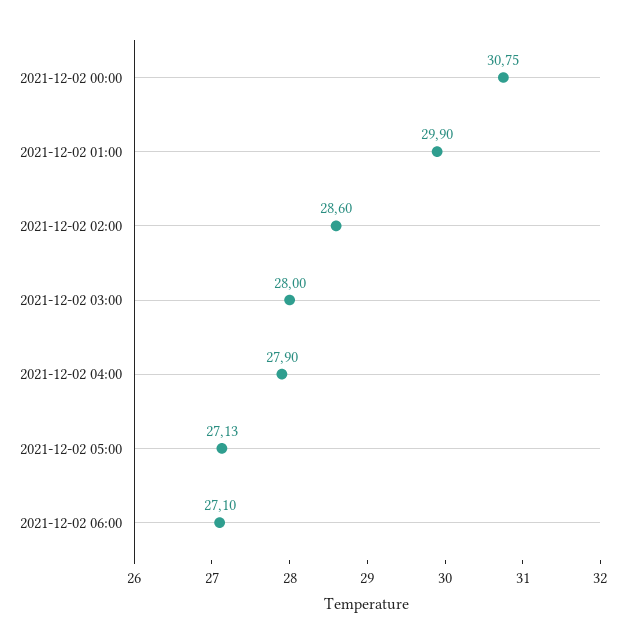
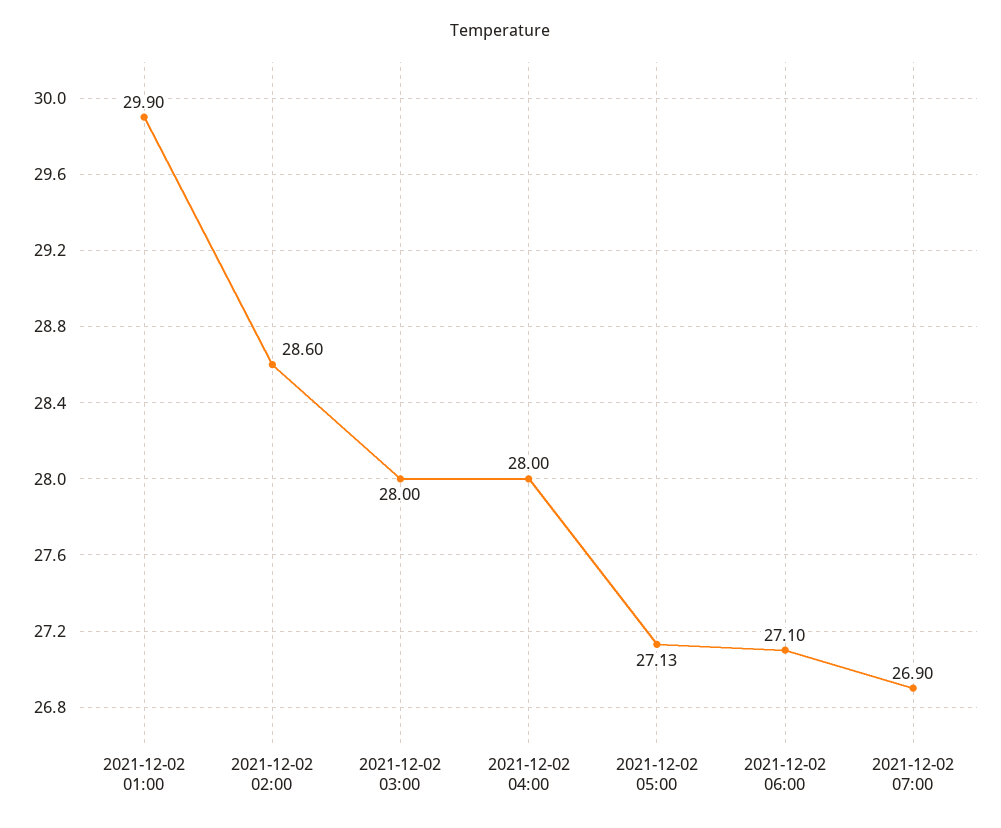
2021-12-02 00:00: 30.75 -> none
2021-12-02 04:00: 27.9 -> 28
2021-12-02 07:00: none -> 26.9

